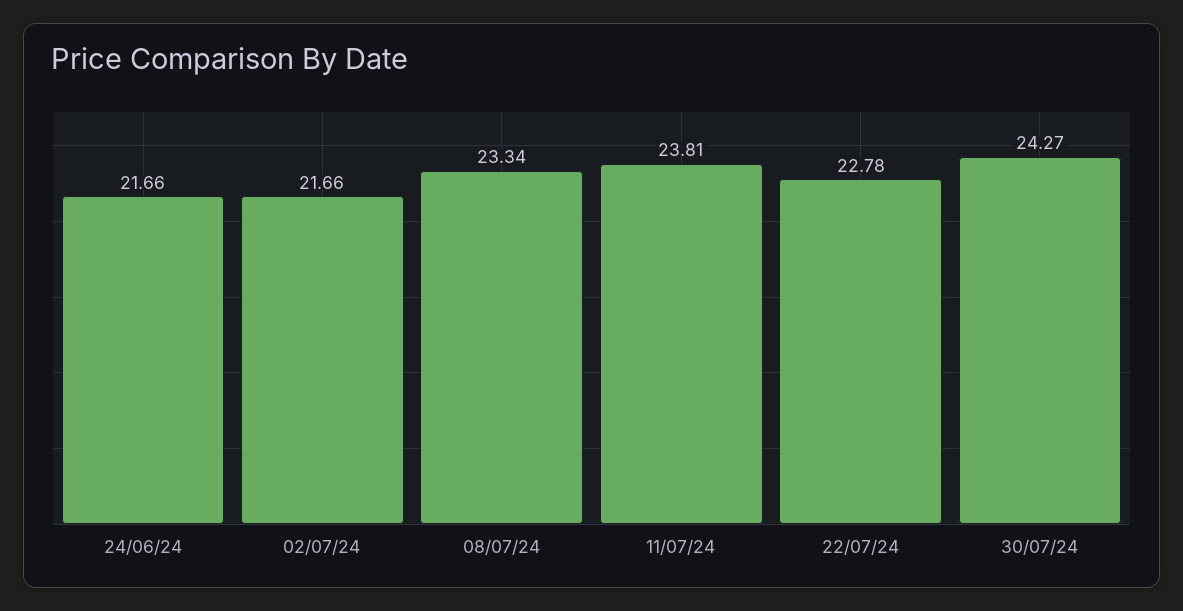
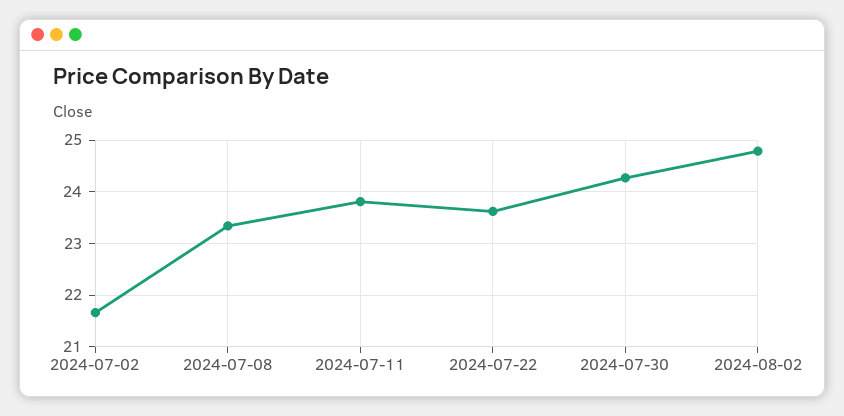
24/06/24: 21.66 -> none
22/07/24: 22.78 -> 23.6
2024-08-02: none -> 24.8

